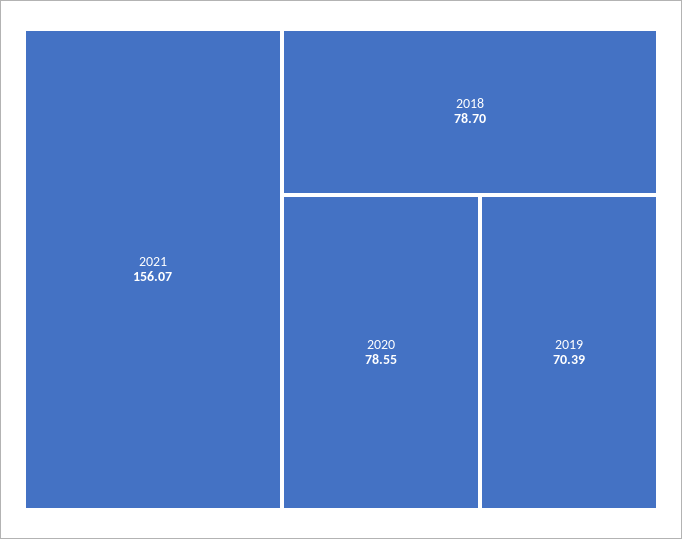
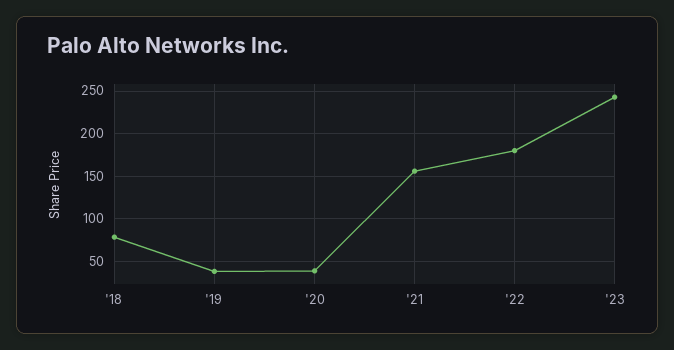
2020: 78.55 -> 40
2019: 70.39 -> 40
'22: none -> 180
'23: none -> 240

